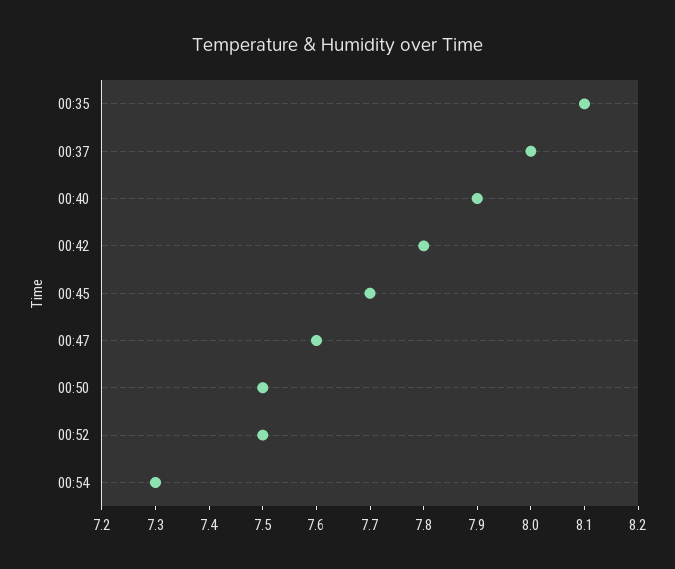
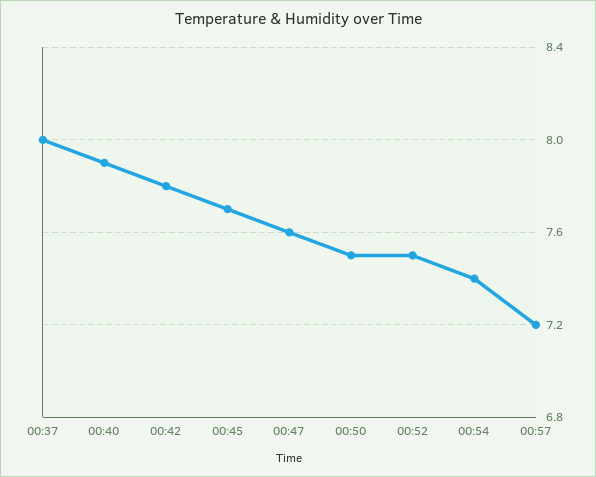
00:35: 8.1 -> none
00:54: 7.3 -> 7.4
00:57: none -> 7.2

